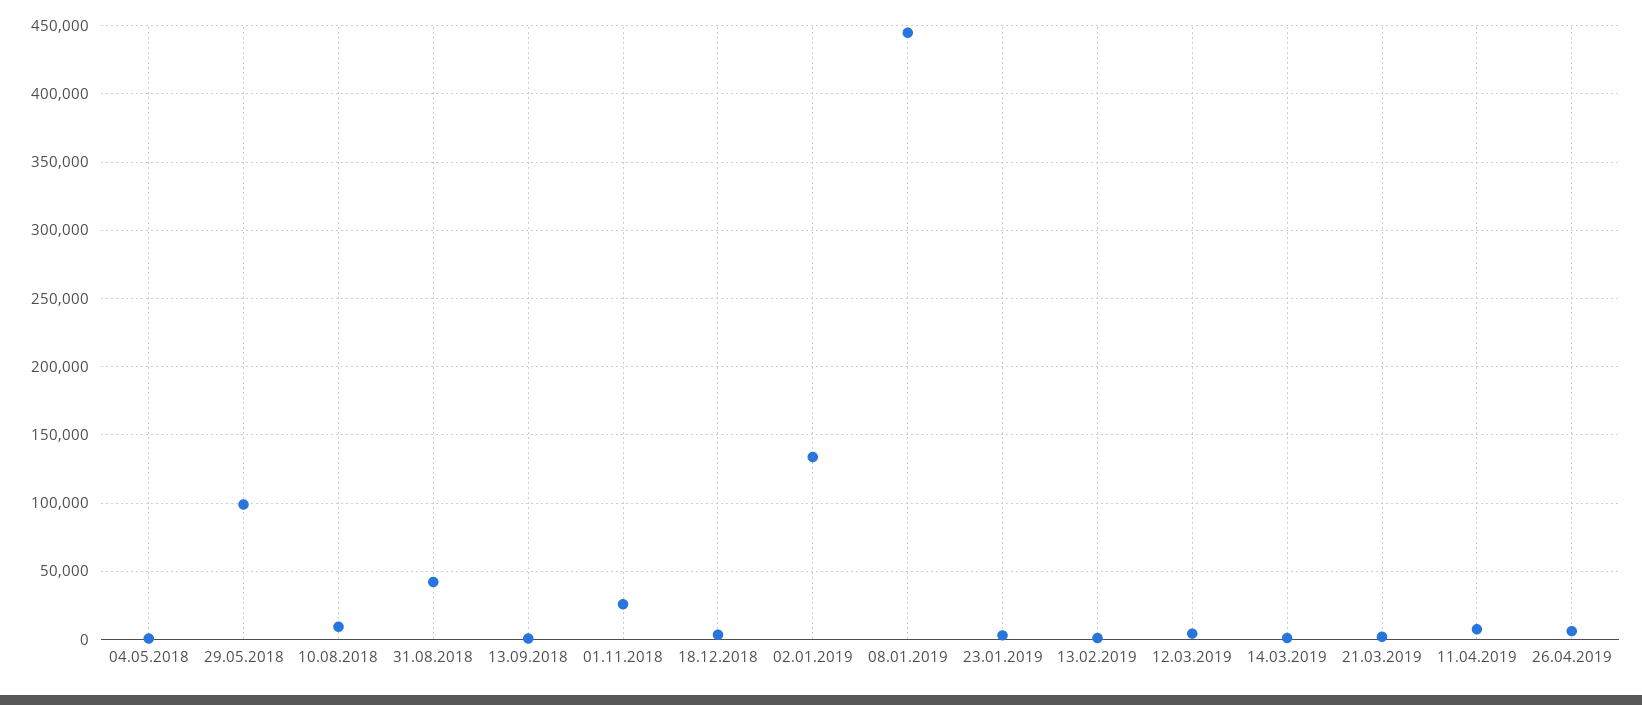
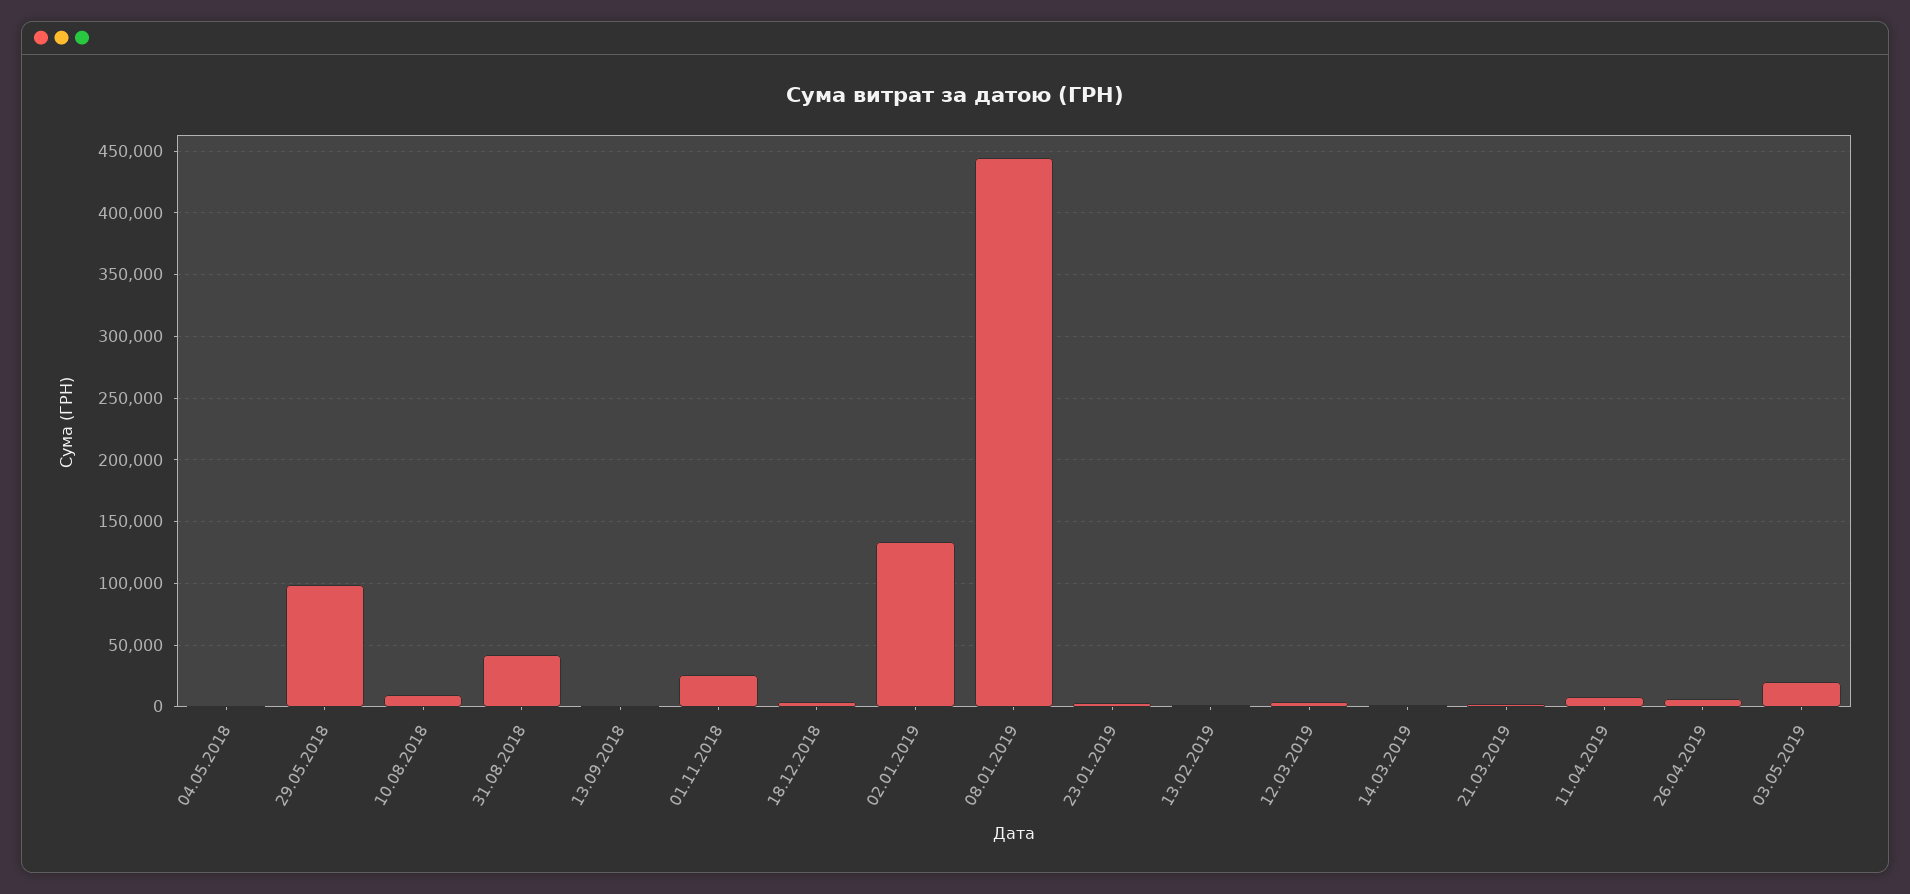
03.05.2019: none -> 20000

